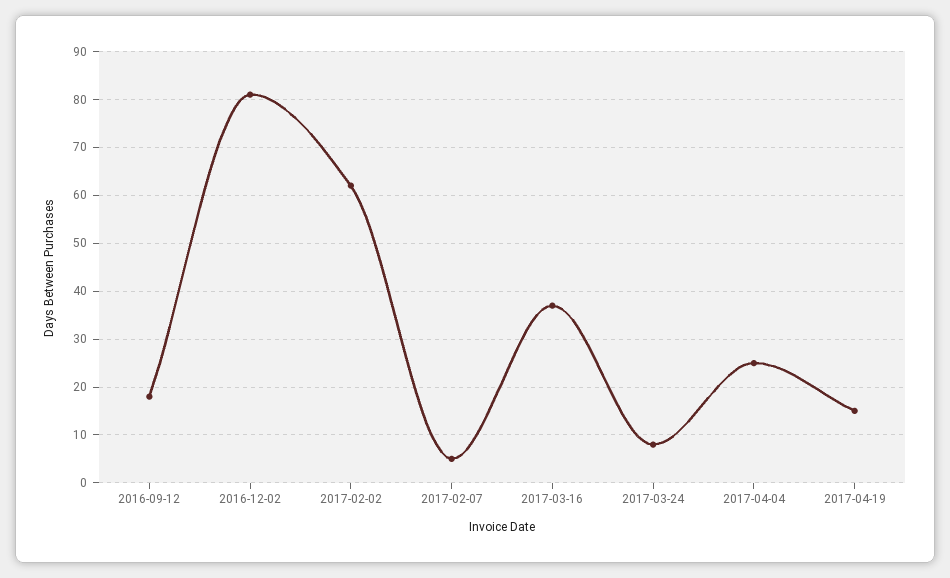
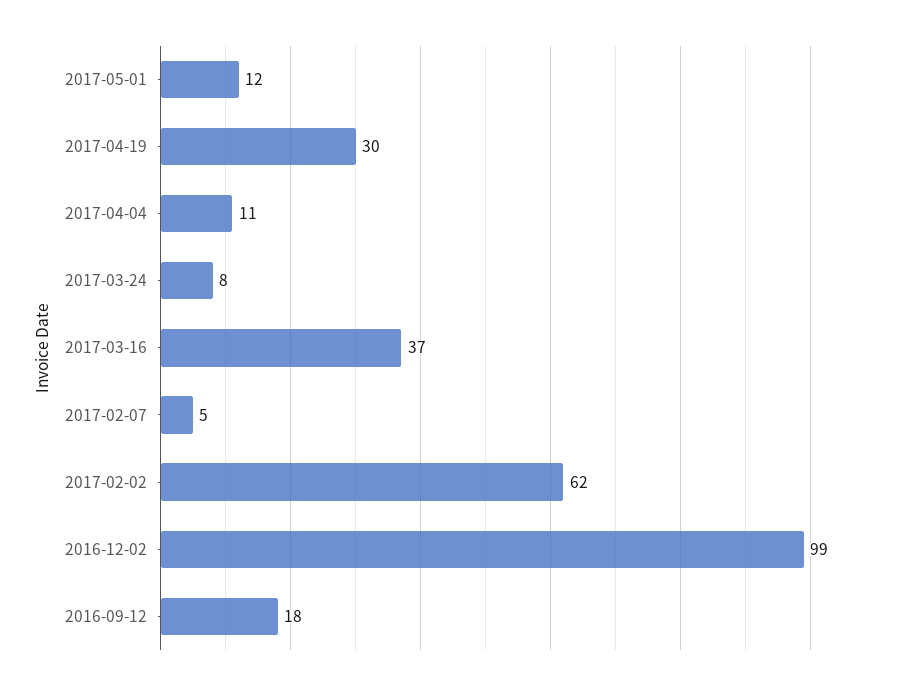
2016-12-02: 80 -> 99
2017-04-04: 25 -> 11
2017-04-19: 15 -> 30
2017-05-01: none -> 12

